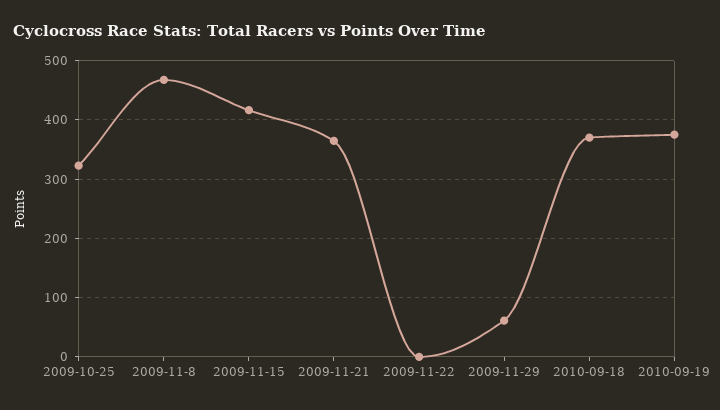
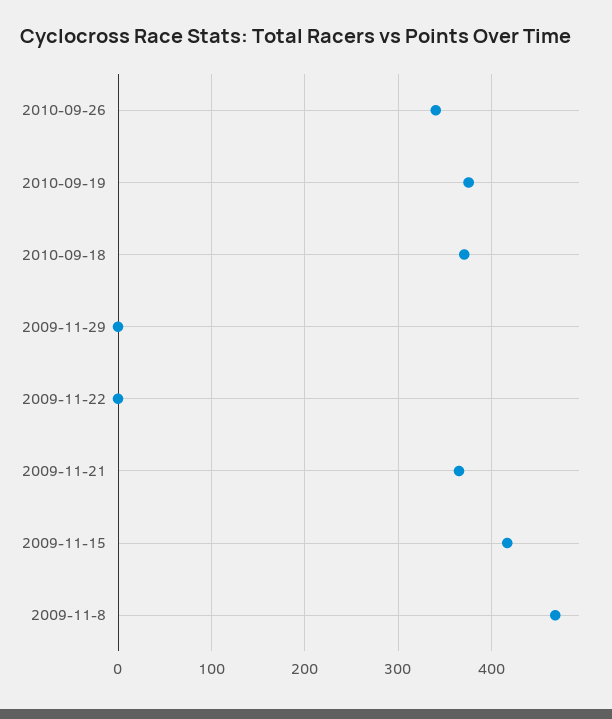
2009-10-25: 320 -> none
2009-11-29: 60 -> 0
2010-09-26: none -> 340

